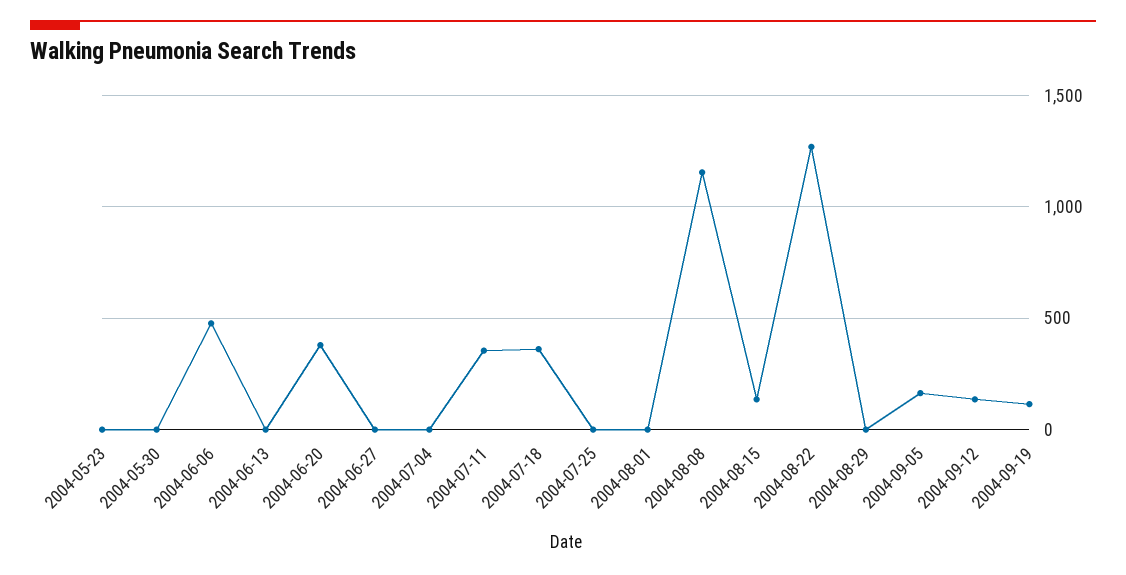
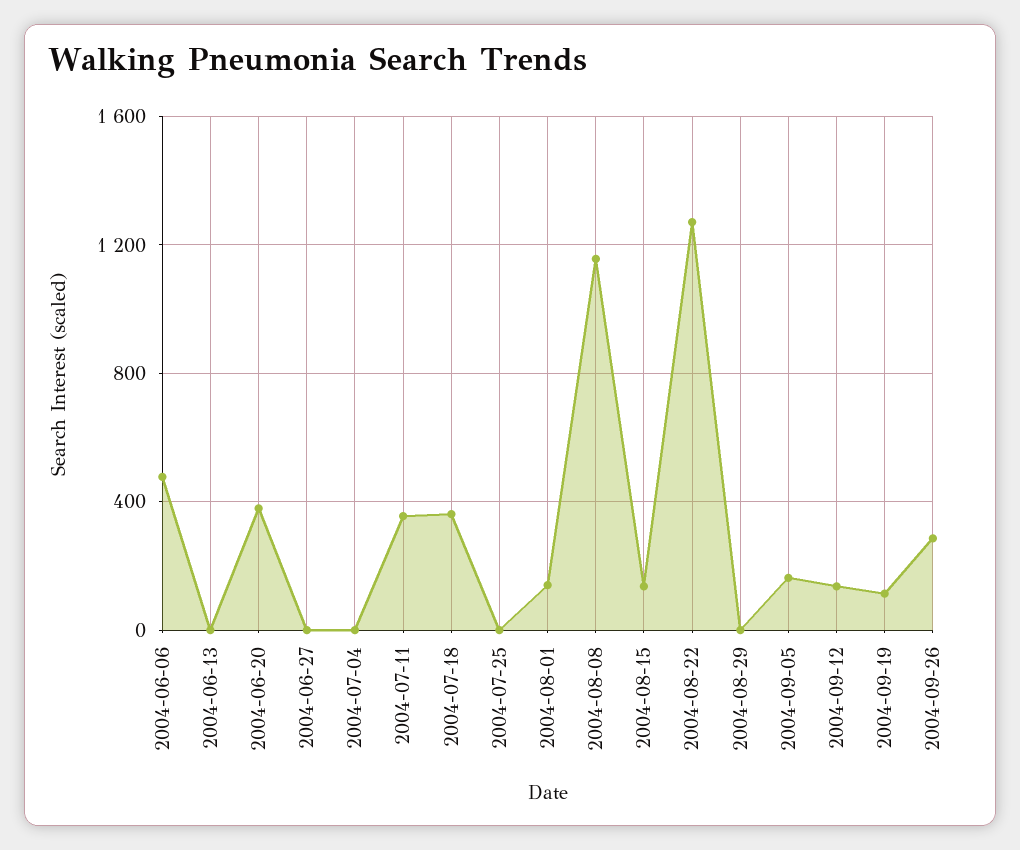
2004-05-23: 0 -> none
2004-05-30: 0 -> none
2004-08-01: 0 -> 150
2004-09-26: none -> 300

